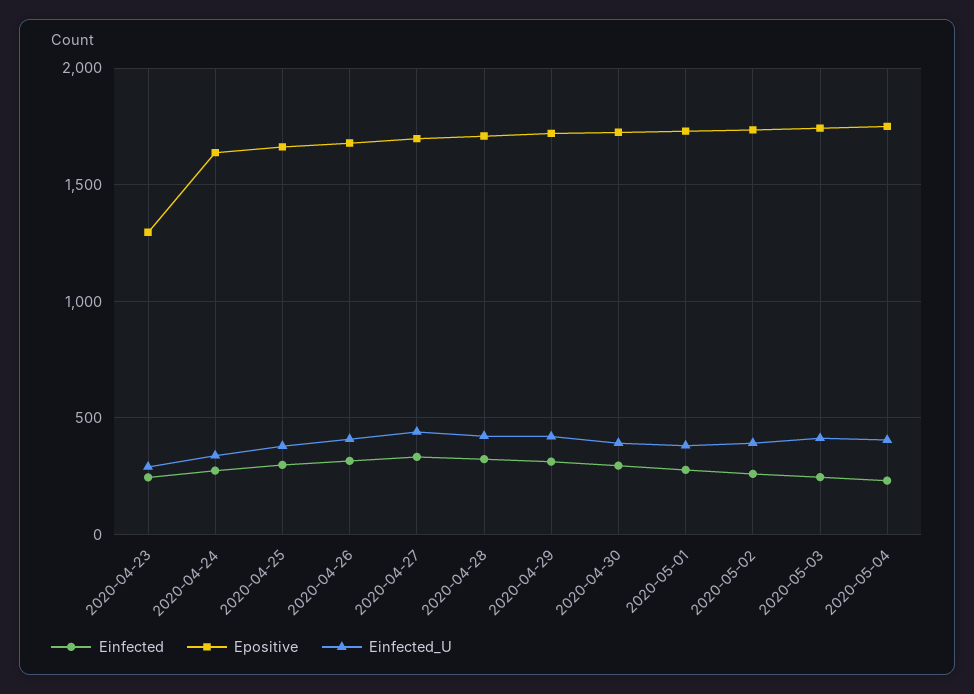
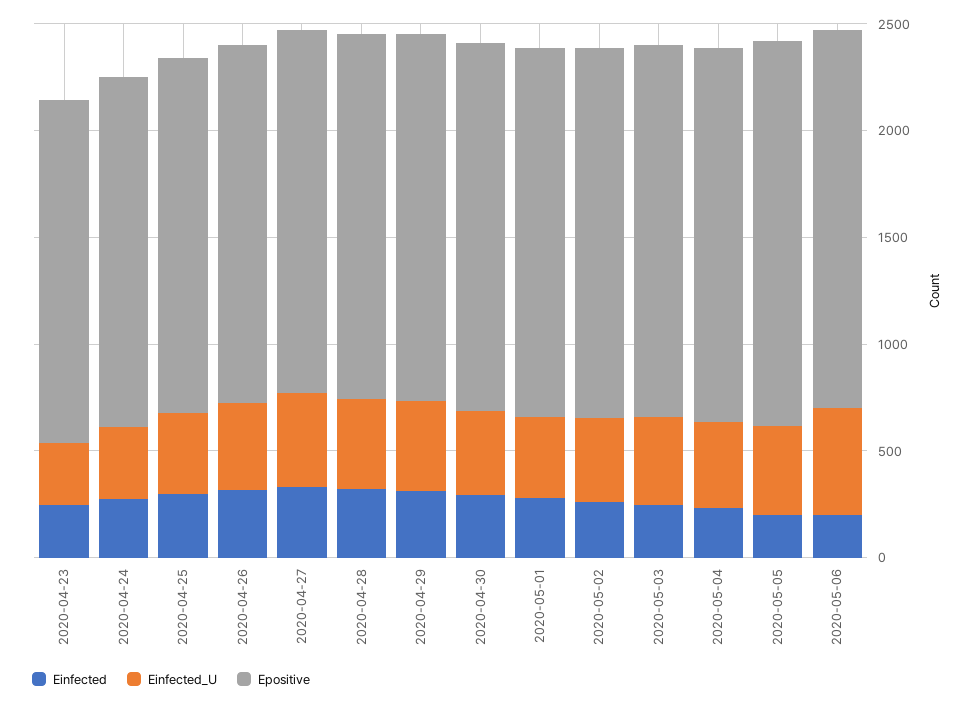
Epositive, 2020-04-23: 1300 -> 1600
Einfected, 2020-05-05: none -> 200
Einfected_U, 2020-05-05: none -> 400
Epositive, 2020-05-05: none -> 1800
Einfected, 2020-05-06: none -> 200
Einfected_U, 2020-05-06: none -> 500
Epositive, 2020-05-06: none -> 1800

